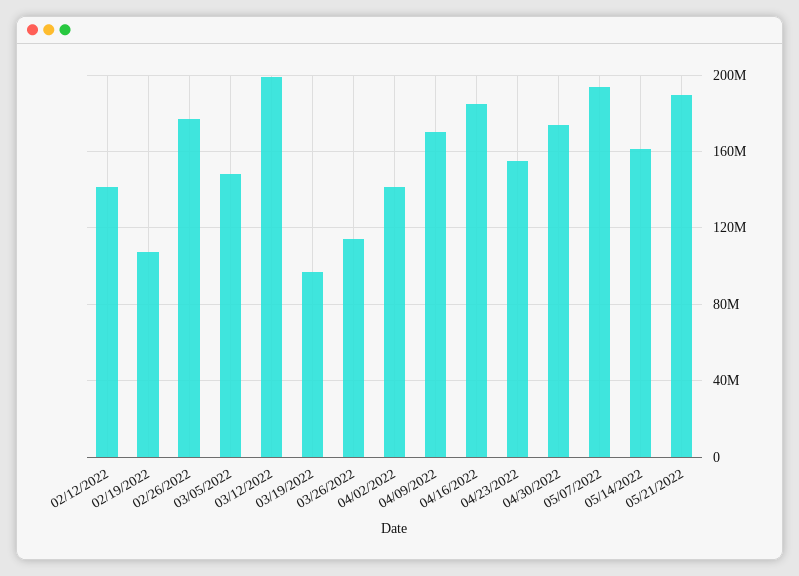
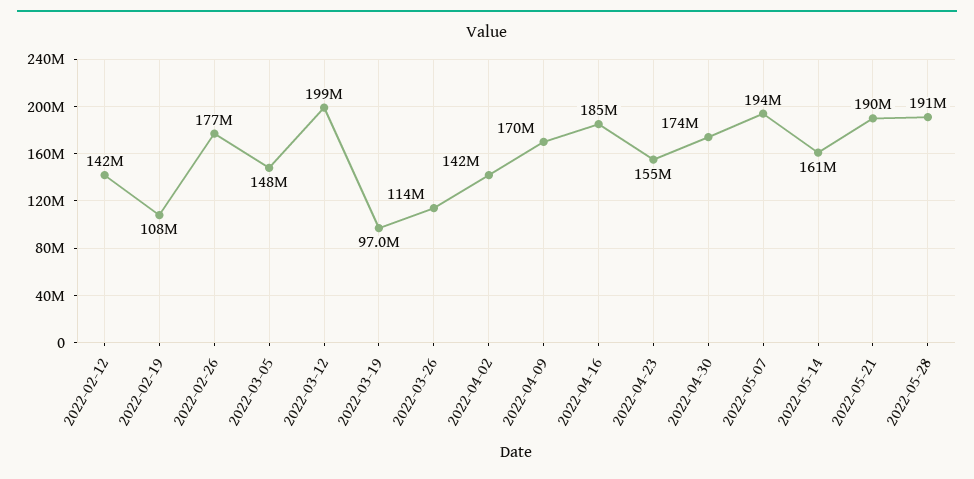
2022-05-28: none -> 191000000

